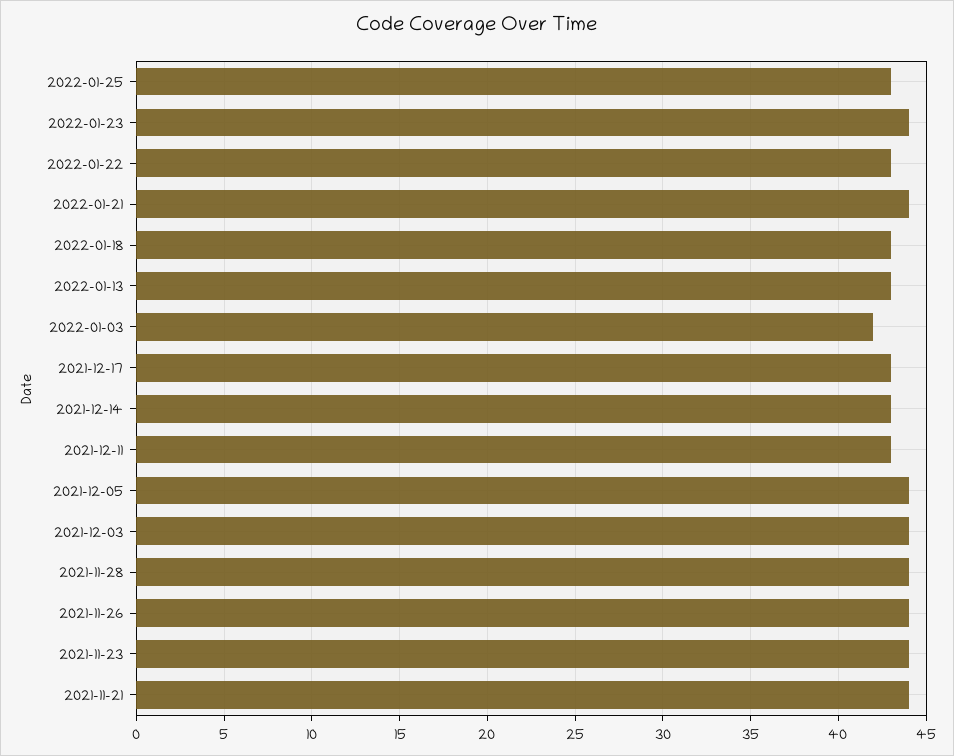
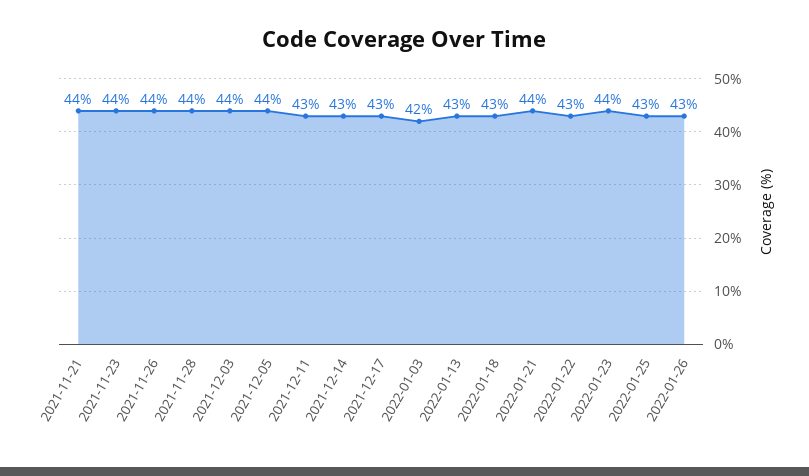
2022-01-26: none -> 43

